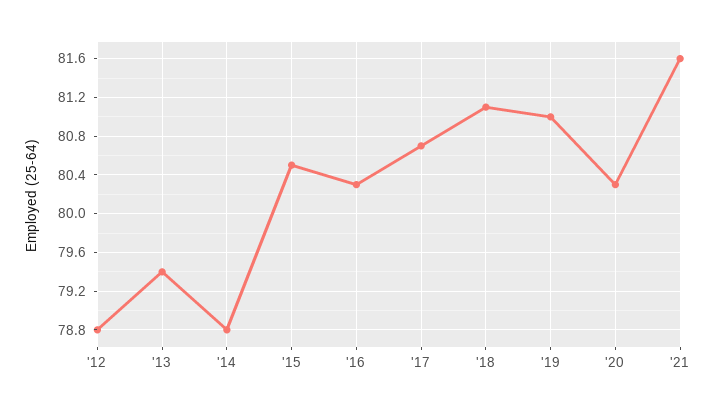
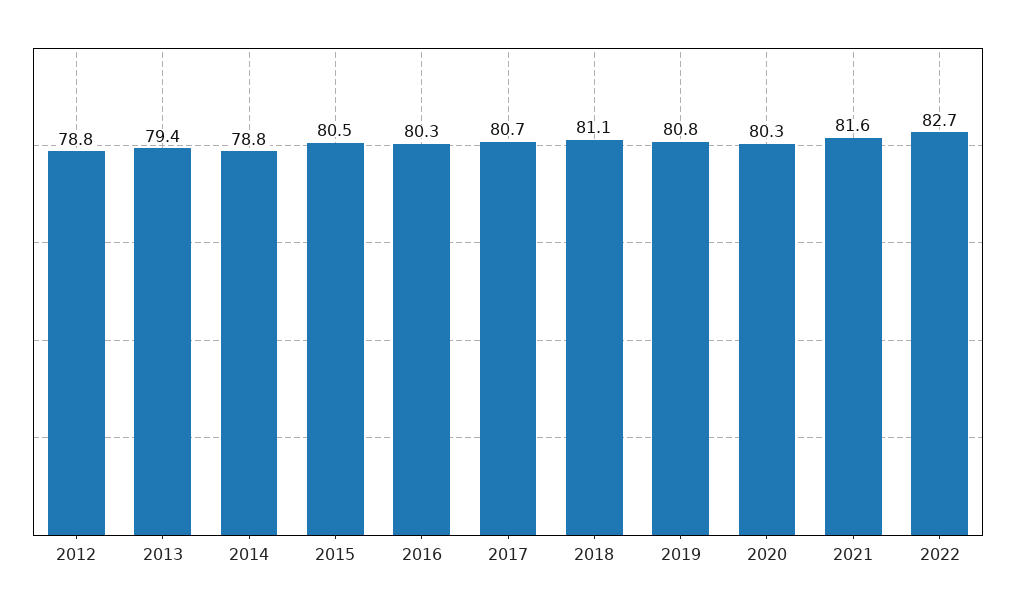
'19: 81 -> 80.8
2022: none -> 82.7

